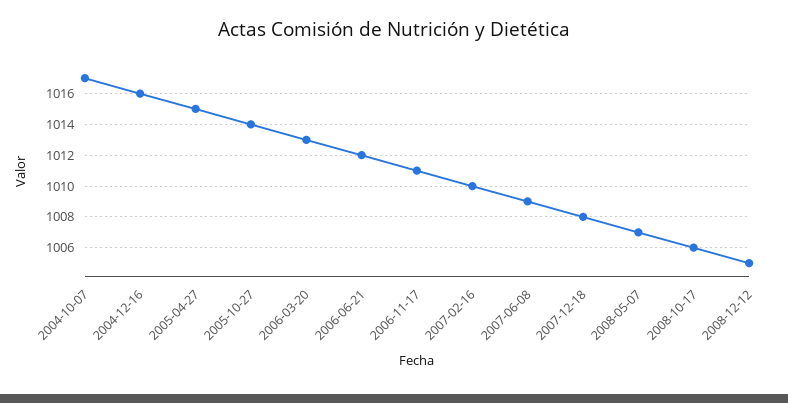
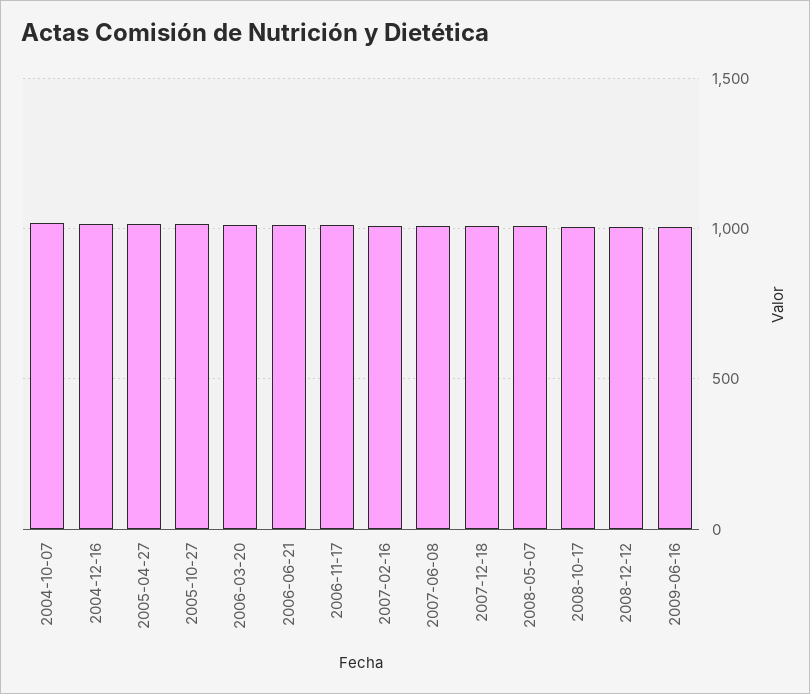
2009-06-16: none -> 1000

